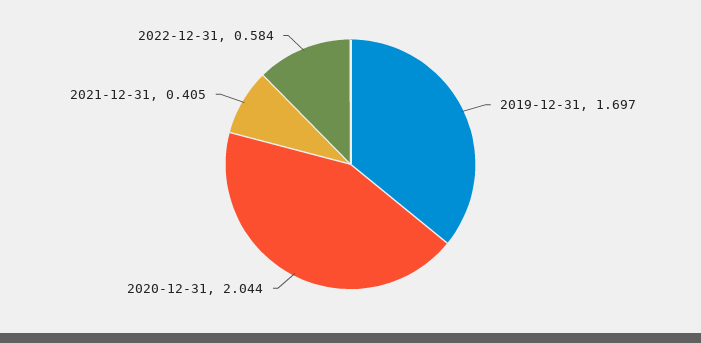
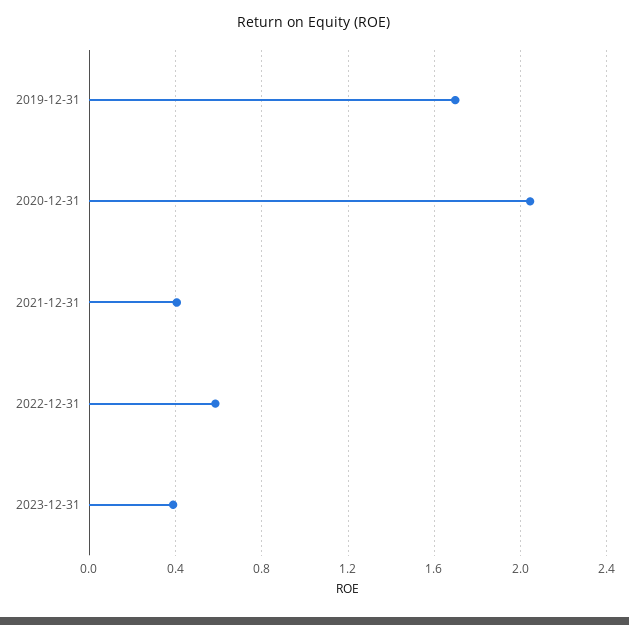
2023-12-31: none -> 0.4

